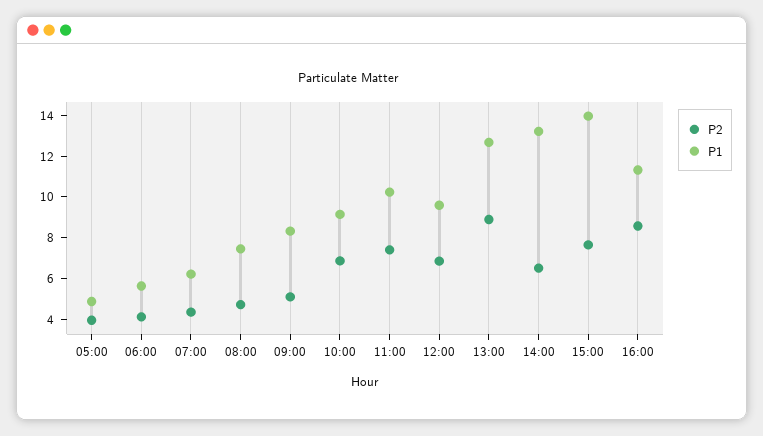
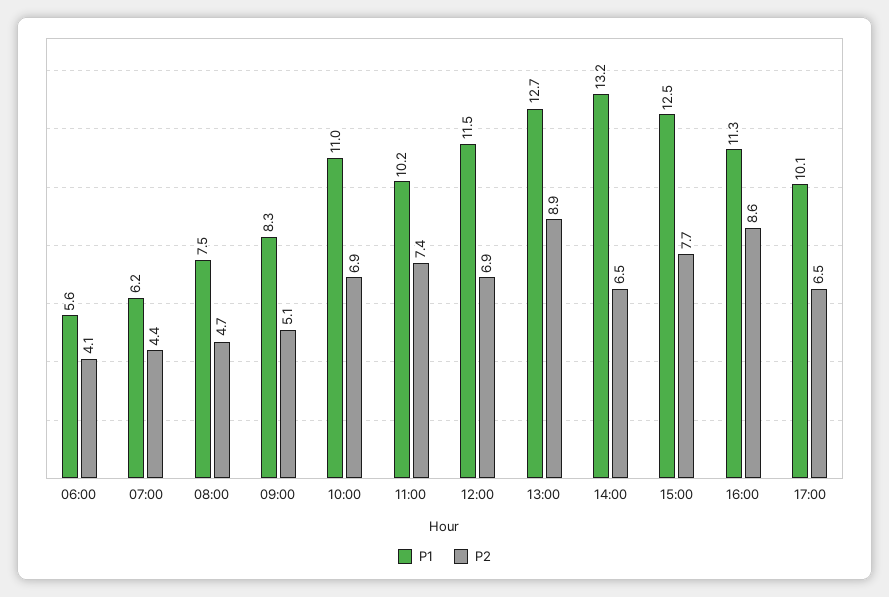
P2, 05:00: 4 -> none
P1, 05:00: 5 -> none
P1, 10:00: 9 -> 11
P1, 12:00: 9.5 -> 11.5
P1, 15:00: 14 -> 12.5
P1, 17:00: none -> 10.1
P2, 17:00: none -> 6.5

